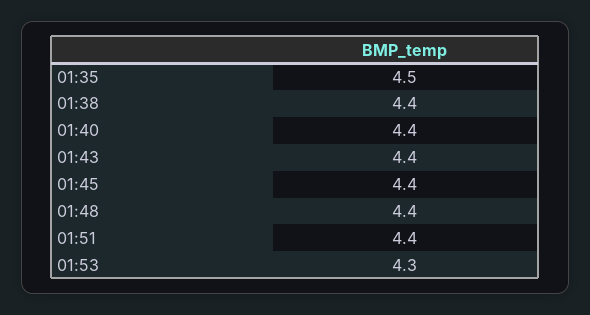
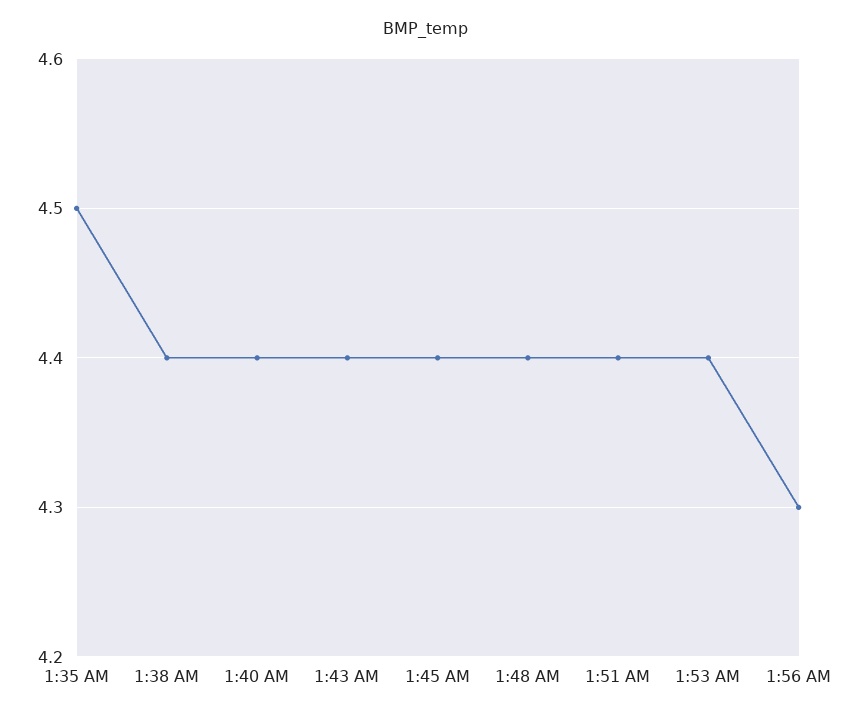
01:53: 4.3 -> 4.4
1:56 AM: none -> 4.3

